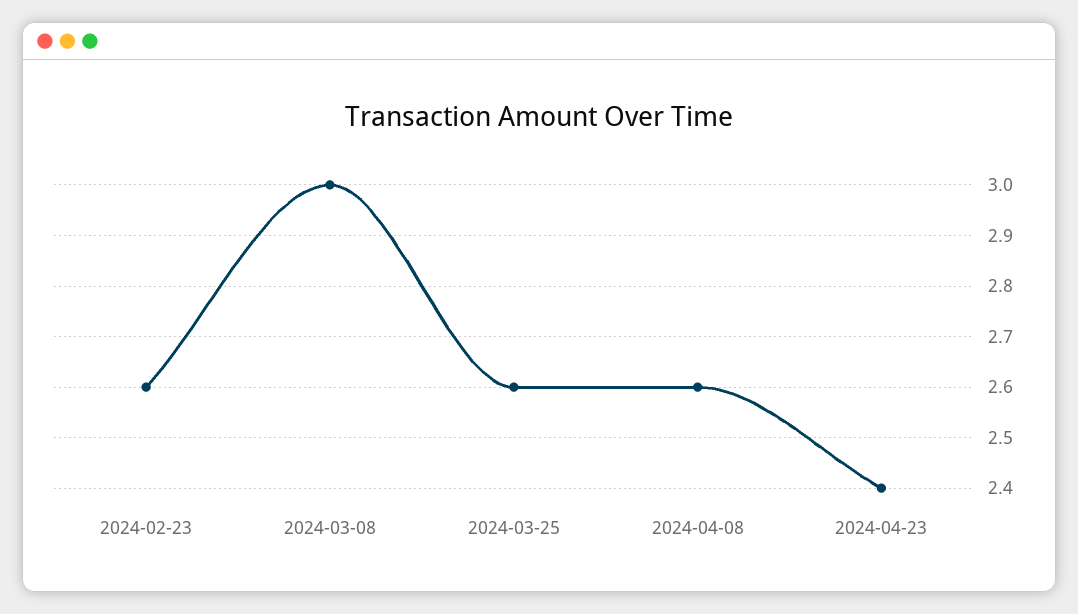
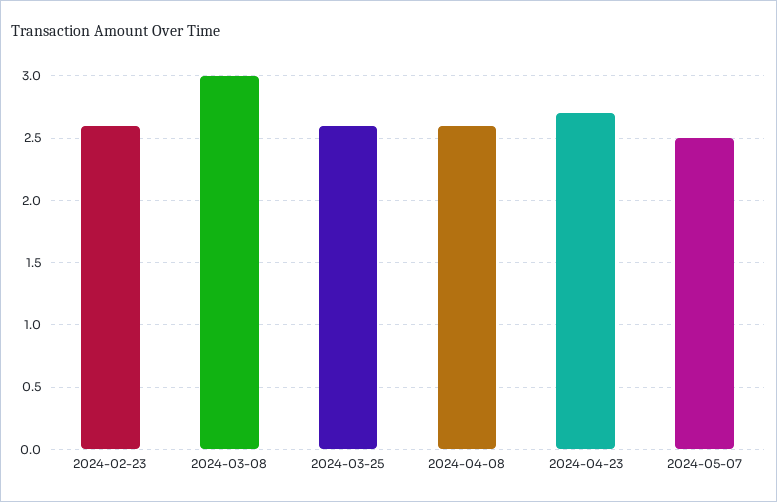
2024-04-23: 2.4 -> 2.7
2024-05-07: none -> 2.5

